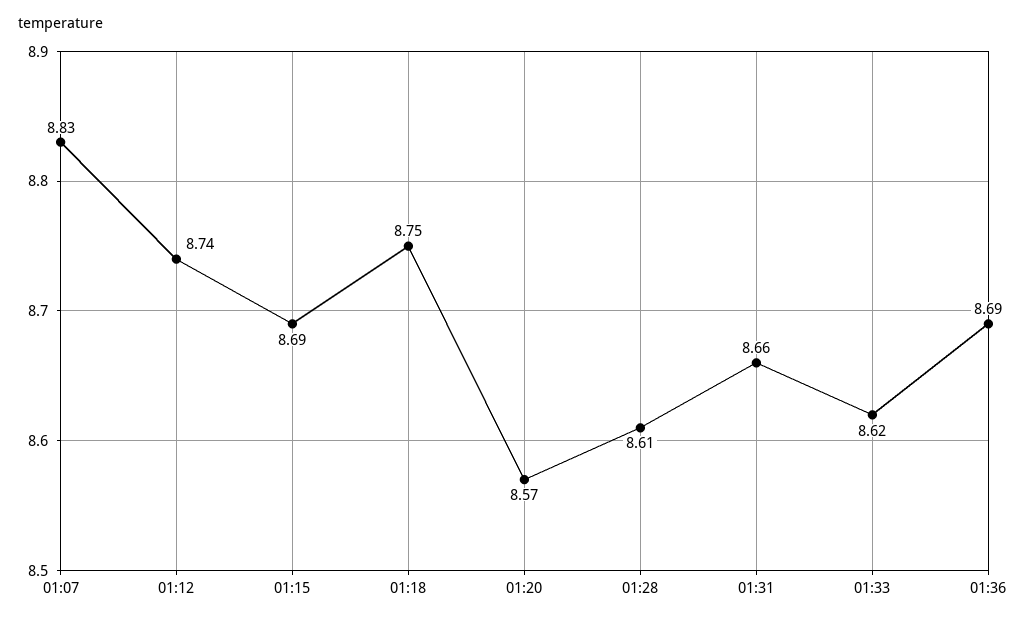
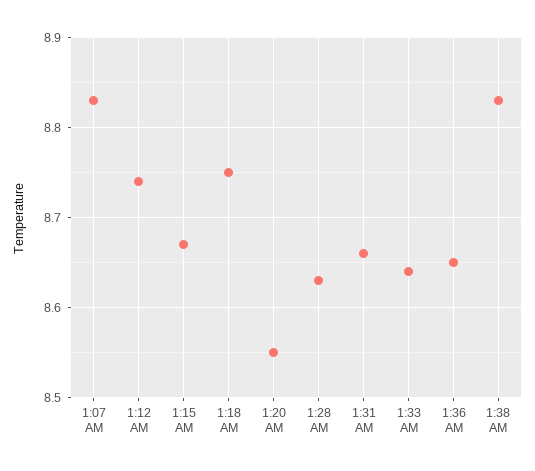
01:15: 8.69 -> 8.67
01:20: 8.57 -> 8.55
01:28: 8.61 -> 8.63
01:33: 8.62 -> 8.64
01:36: 8.69 -> 8.65
1:38 AM: none -> 8.83

